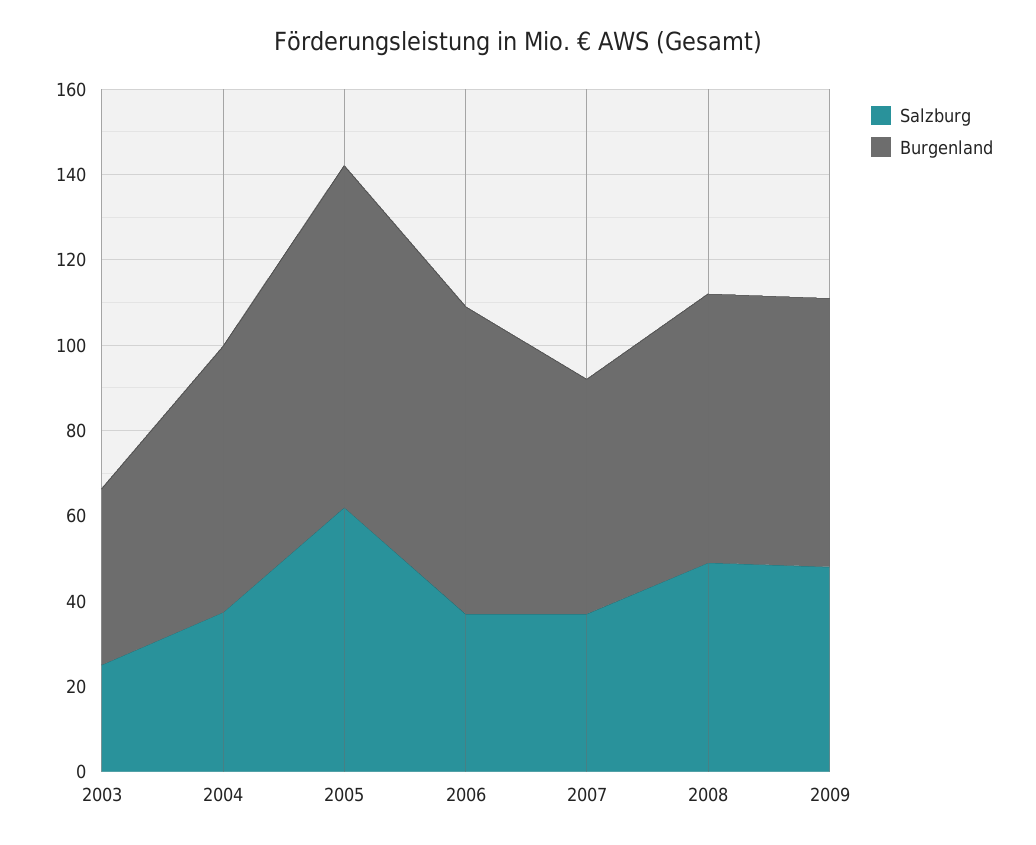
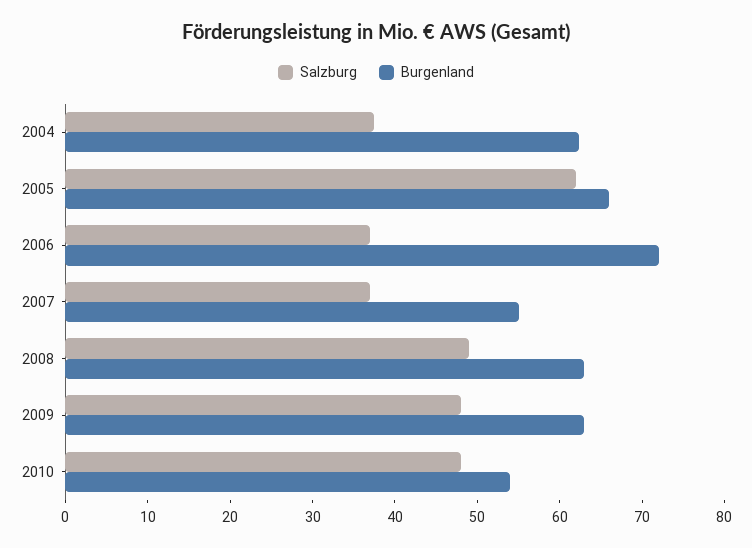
Salzburg, 2003: 25 -> none
Burgenland, 2003: 40 -> none
Burgenland, 2005: 80 -> 66
Salzburg, 2010: none -> 48
Burgenland, 2010: none -> 54

